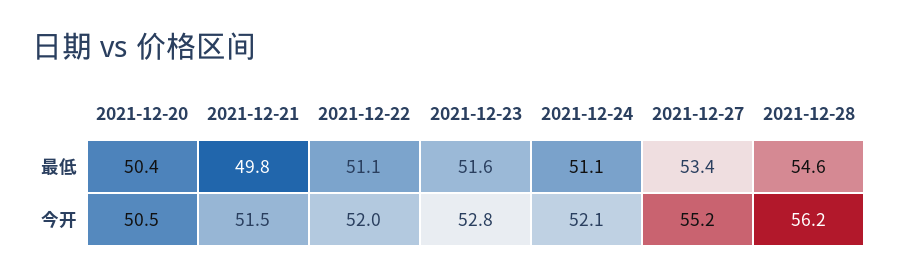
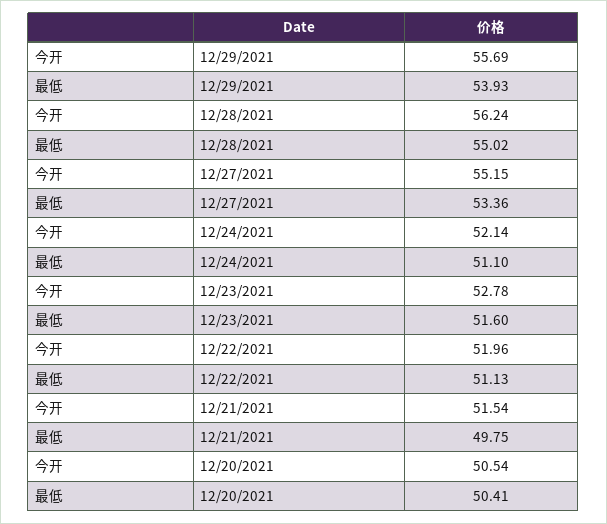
2021-12-28, 最低: 54.6 -> 55.02
12/29/2021, 今开: none -> 55.69
12/29/2021, 最低: none -> 53.93

